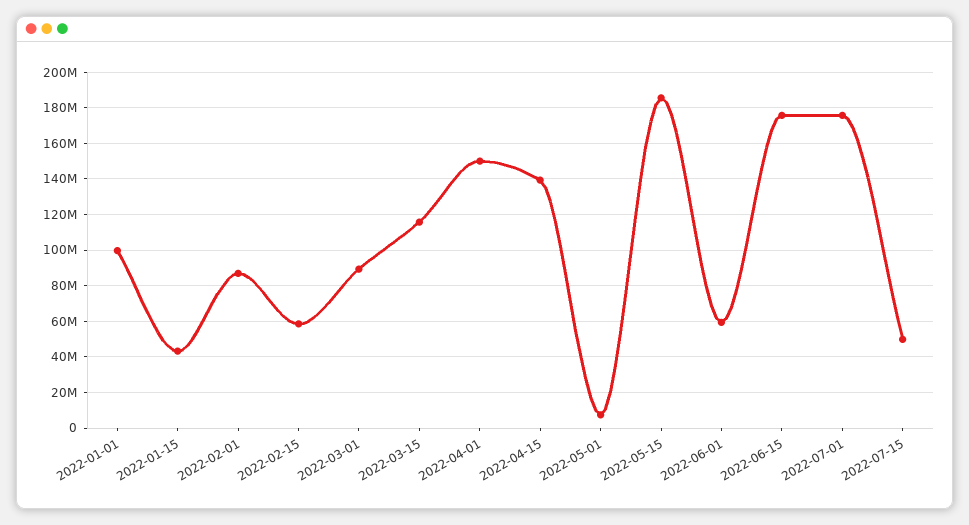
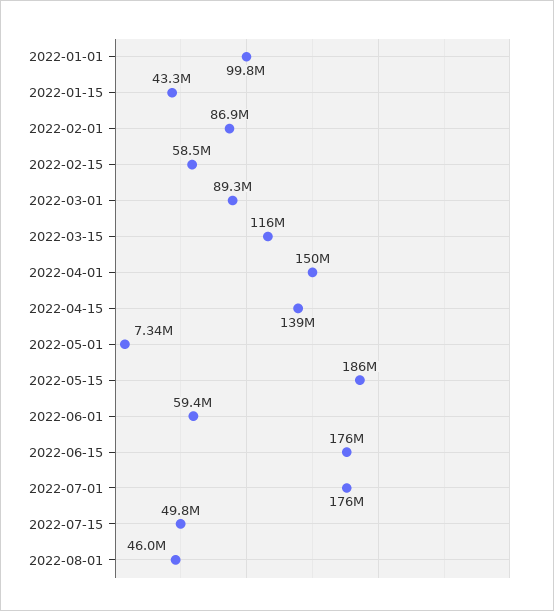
2022-08-01: none -> 46000000

